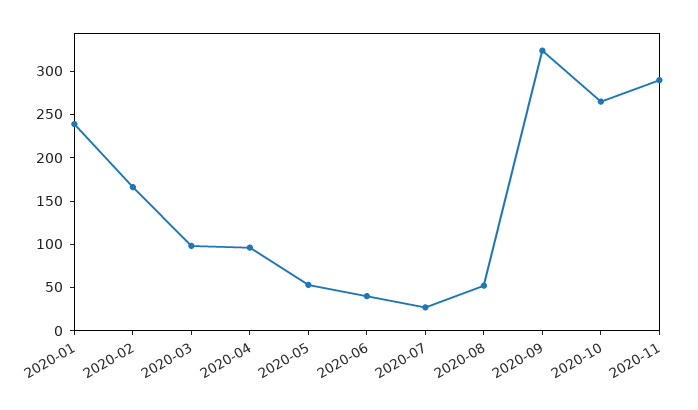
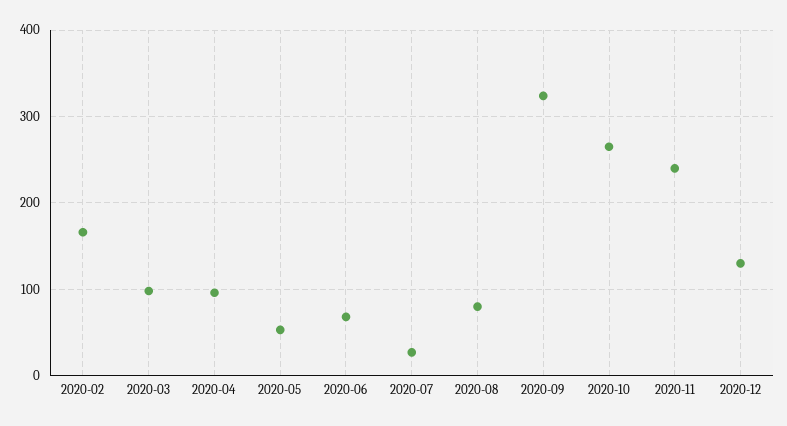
2020-01: 240 -> none
2020-06: 40 -> 70
2020-08: 50 -> 80
2020-11: 290 -> 240
2020-12: none -> 130

